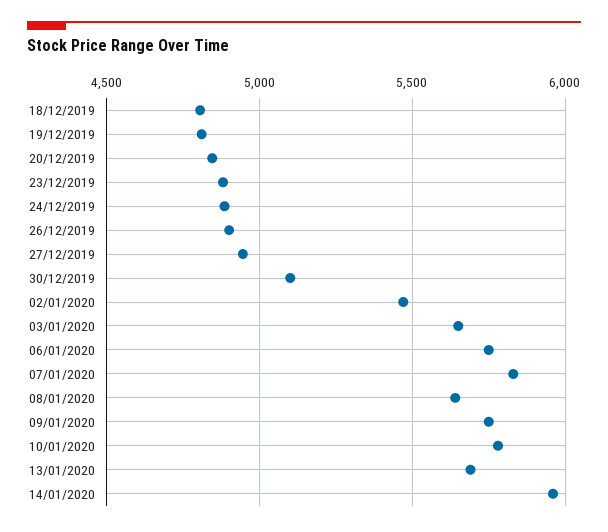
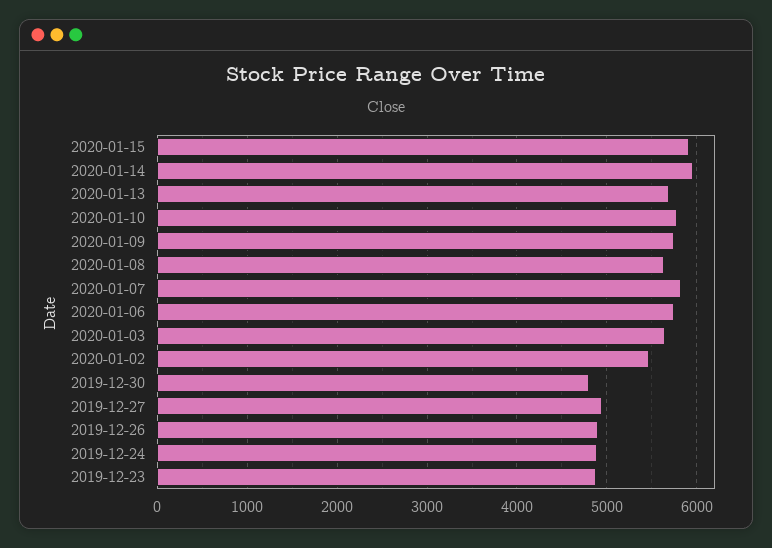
18/12/2019: 4800 -> none
19/12/2019: 4800 -> none
20/12/2019: 4850 -> none
30/12/2019: 5100 -> 4800
2020-01-15: none -> 5900

